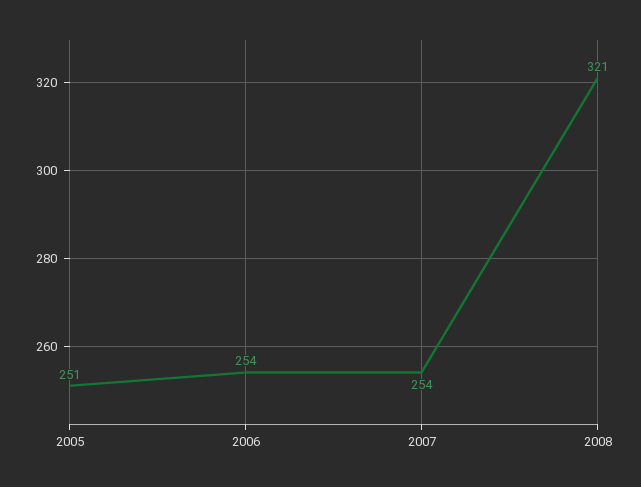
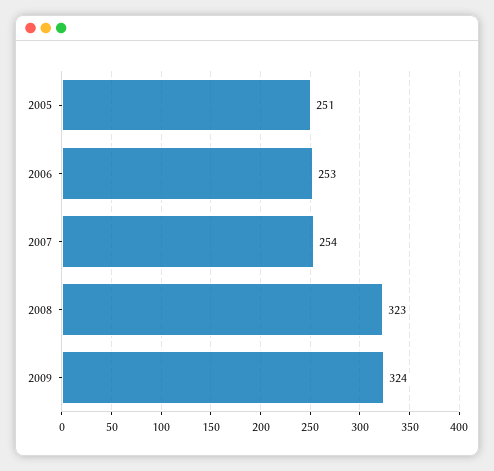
2006: 254 -> 253
2008: 321 -> 323
2009: none -> 324

